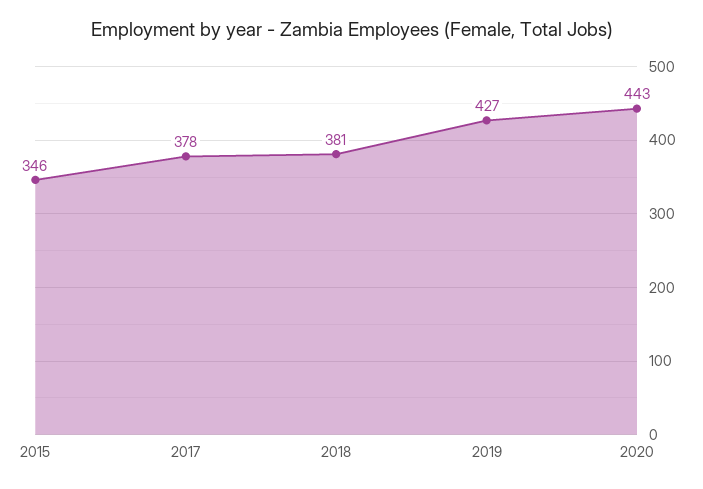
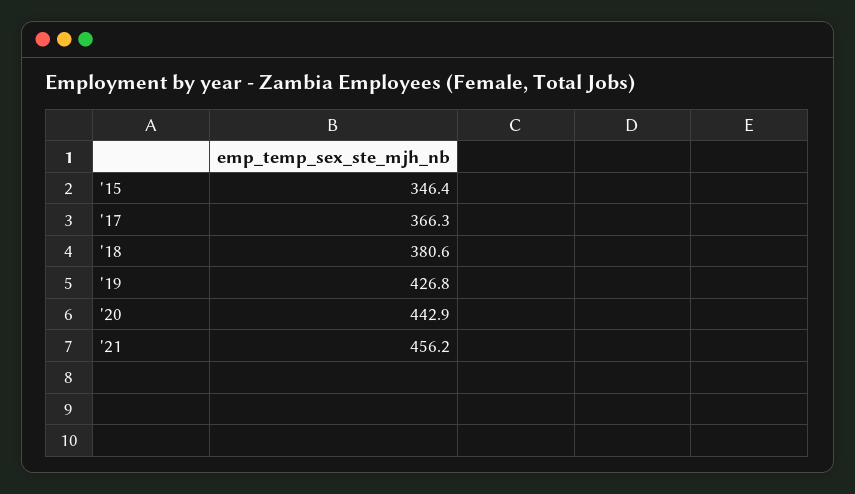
2017: 378 -> 366.3
'21: none -> 456.2

